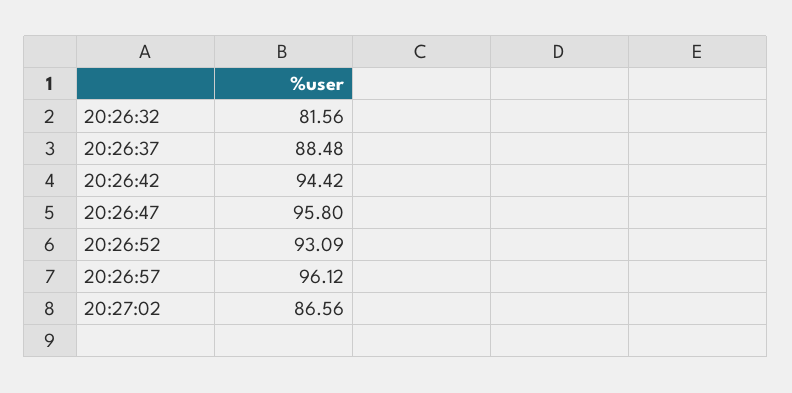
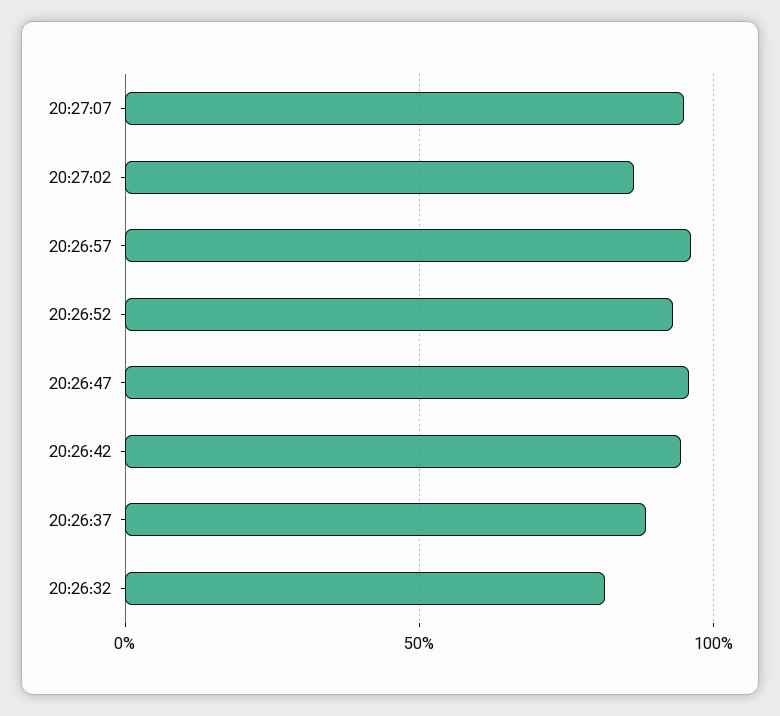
20:27:07: none -> 95

